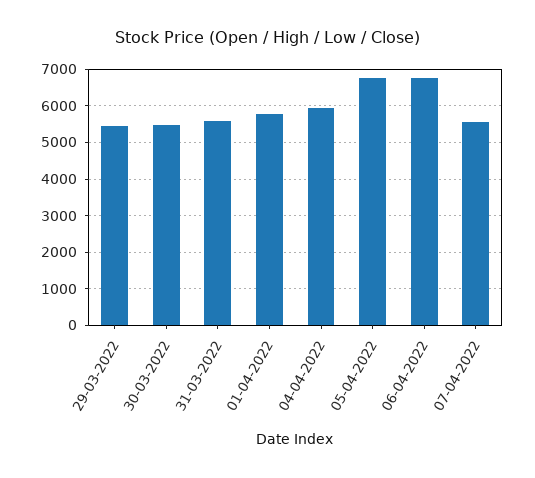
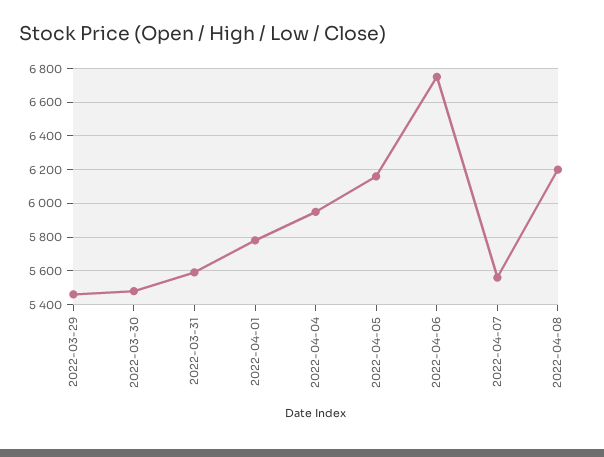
05-04-2022: 6800 -> 6150
2022-04-08: none -> 6200

